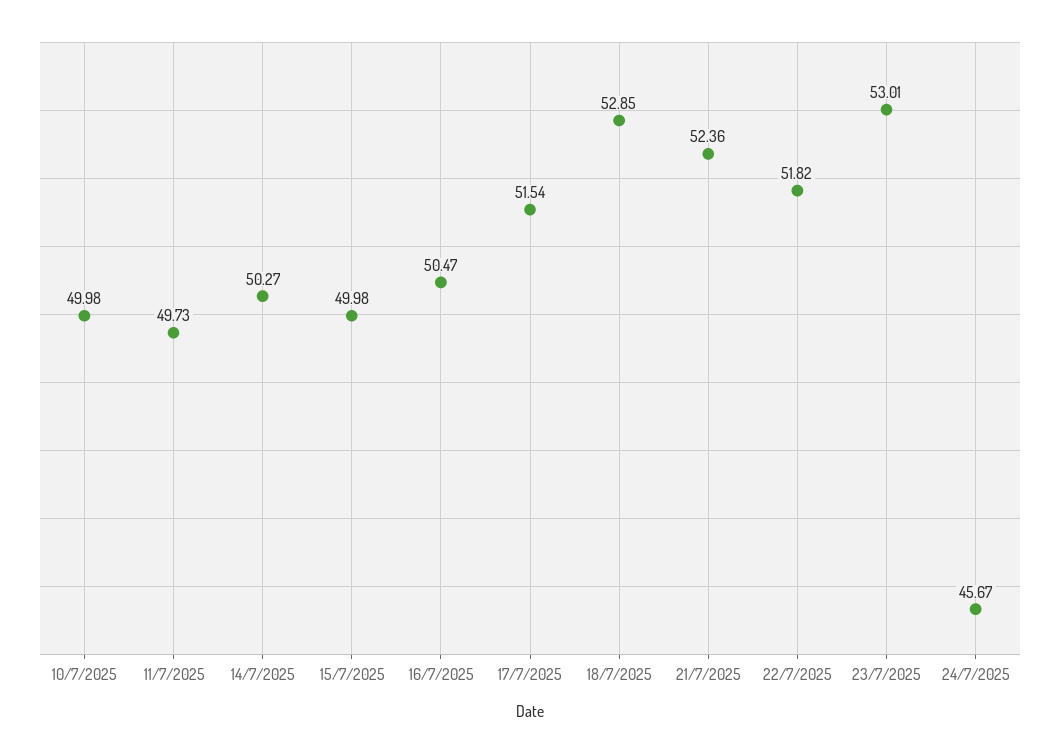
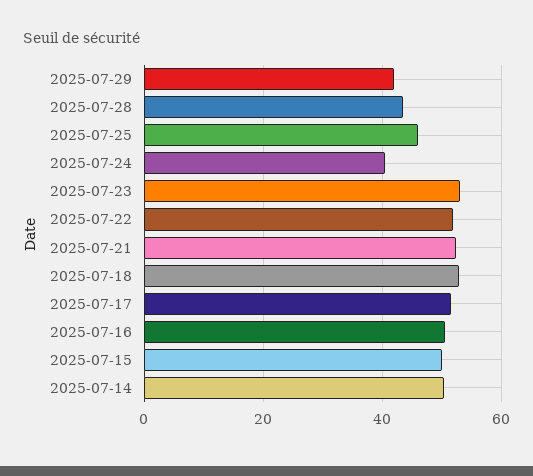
10/7/2025: 49.98 -> none
11/7/2025: 49.73 -> none
24/7/2025: 45.67 -> 40
2025-07-29: none -> 42
2025-07-28: none -> 44
2025-07-25: none -> 46

